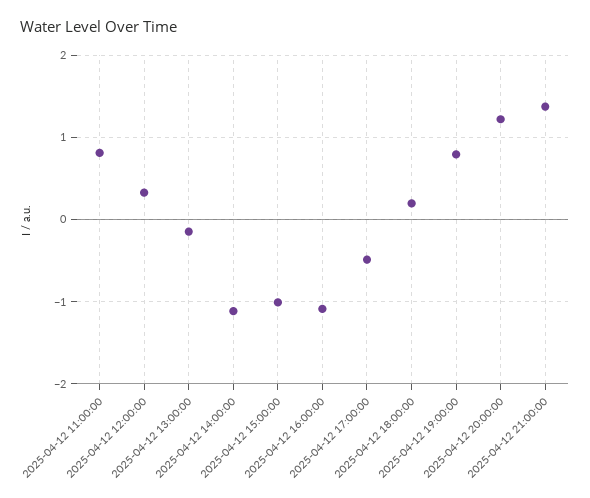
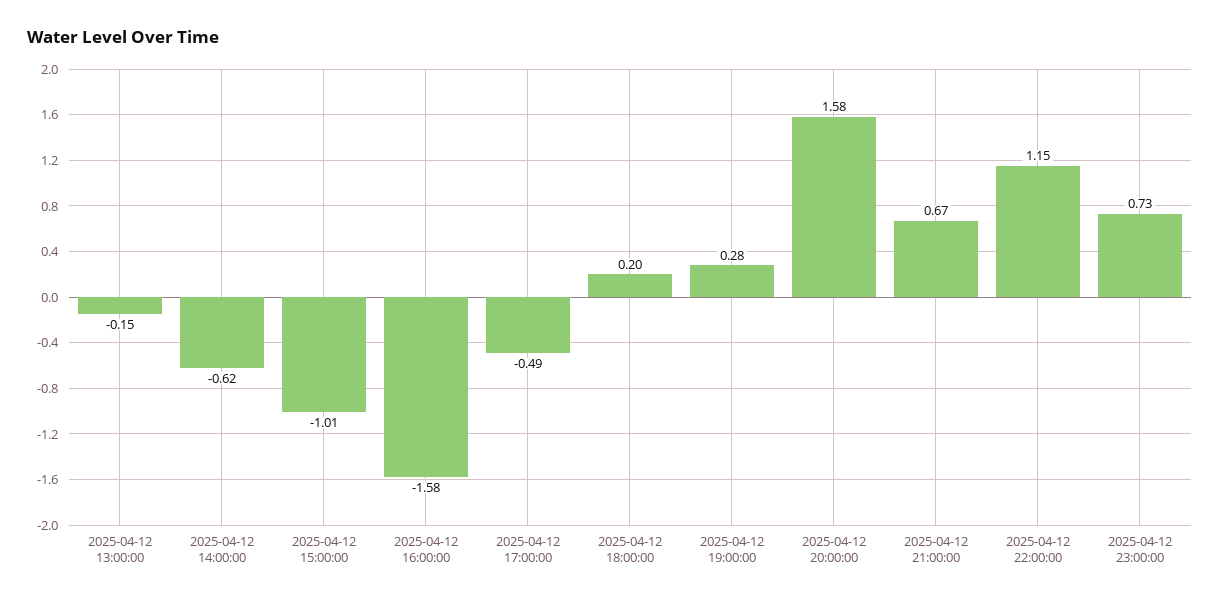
2025-04-12 11:00:00: 0.8 -> none
2025-04-12 12:00:00: 0.3 -> none
2025-04-12 14:00:00: -1.1 -> -0.62
2025-04-12 16:00:00: -1.1 -> -1.58
2025-04-12 19:00:00: 0.8 -> 0.28
2025-04-12 20:00:00: 1.2 -> 1.58
2025-04-12 21:00:00: 1.4 -> 0.67
2025-04-12 22:00:00: none -> 1.15
2025-04-12 23:00:00: none -> 0.73

